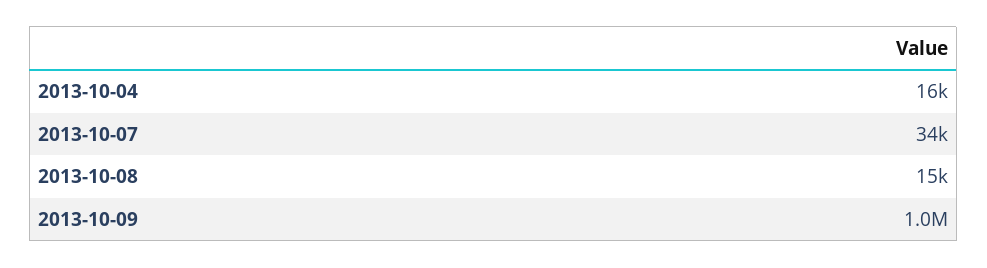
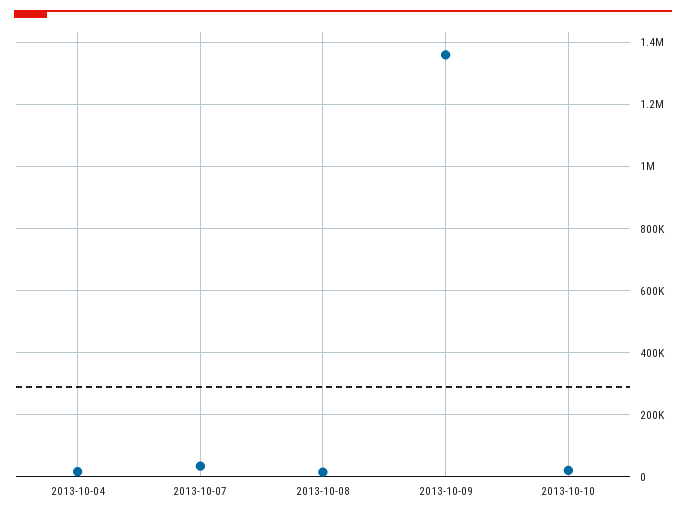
2013-10-09: 1000000 -> 1360000
2013-10-10: none -> 20000

